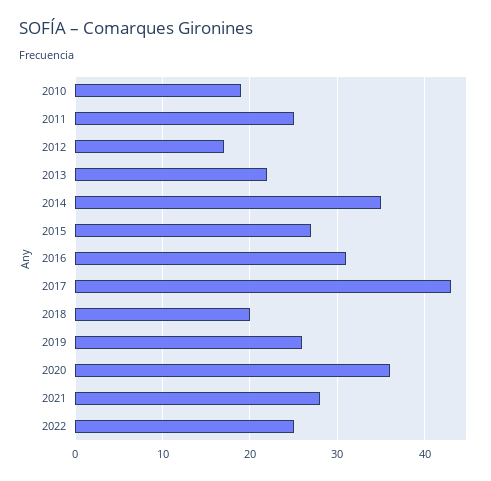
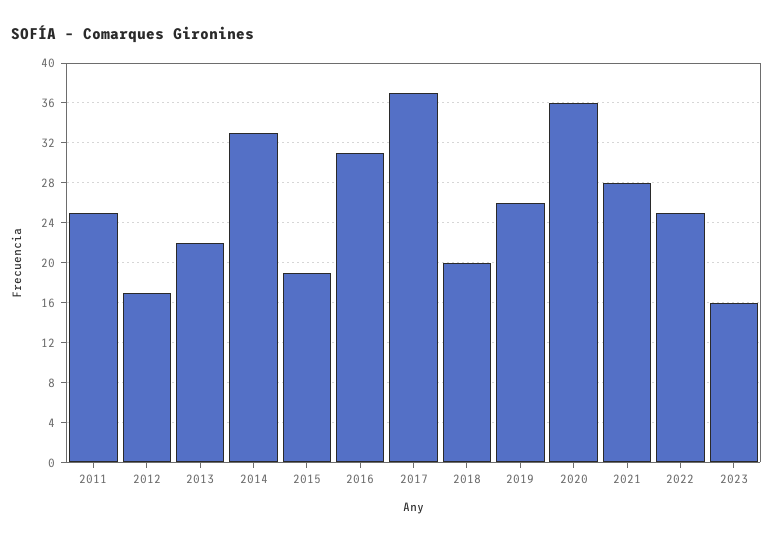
2010: 19 -> none
2014: 35 -> 33
2015: 27 -> 19
2017: 43 -> 37
2023: none -> 16

